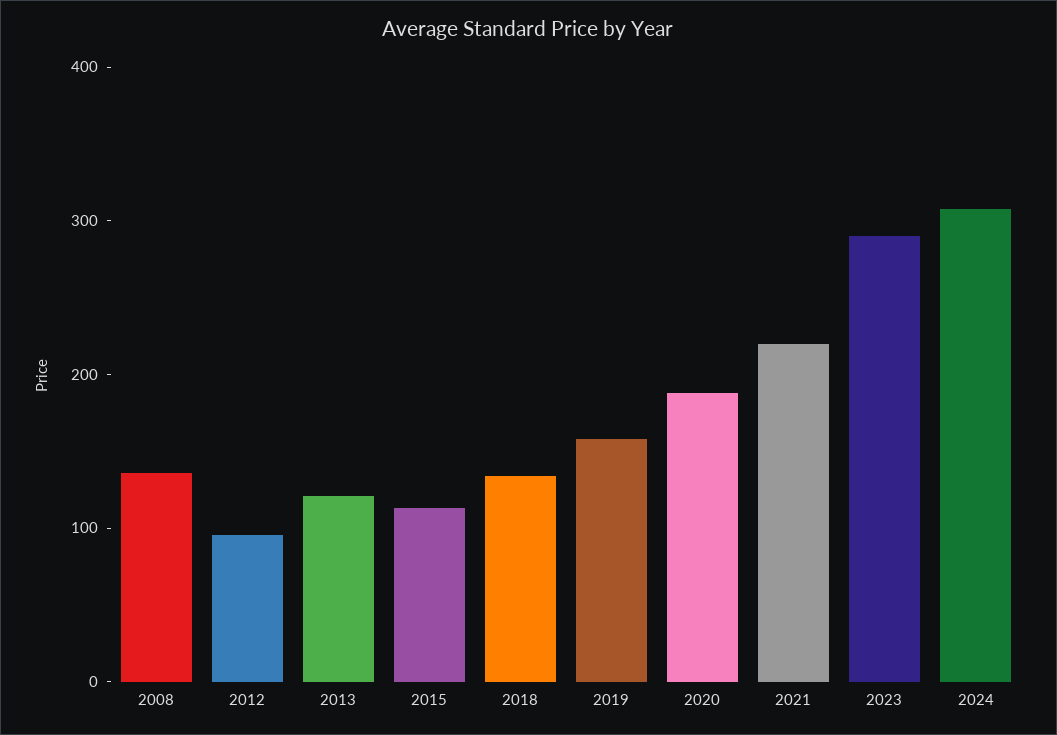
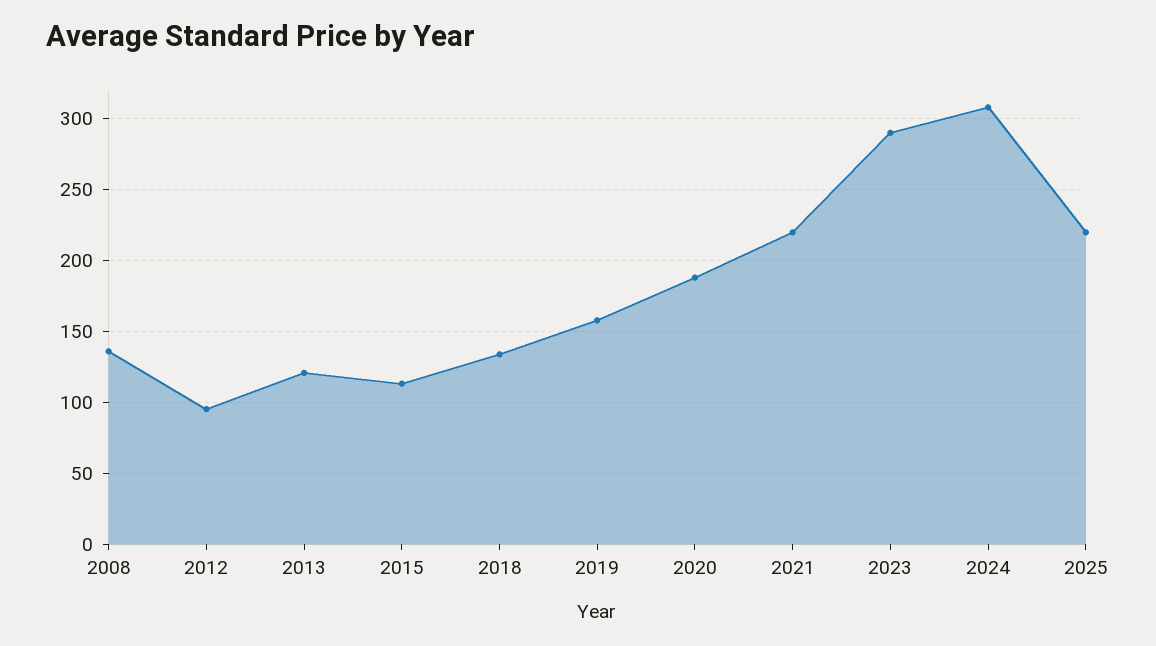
2025: none -> 220

